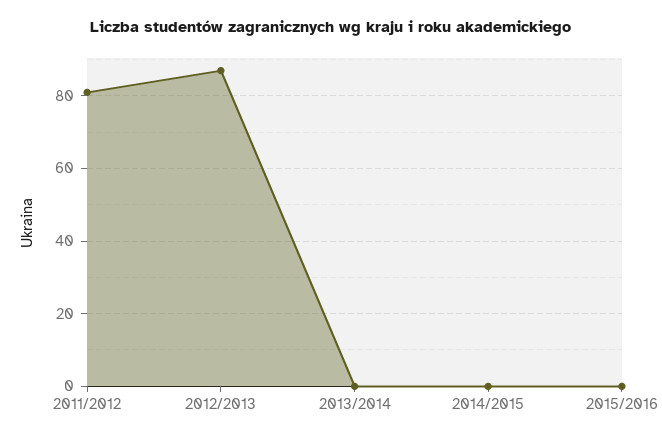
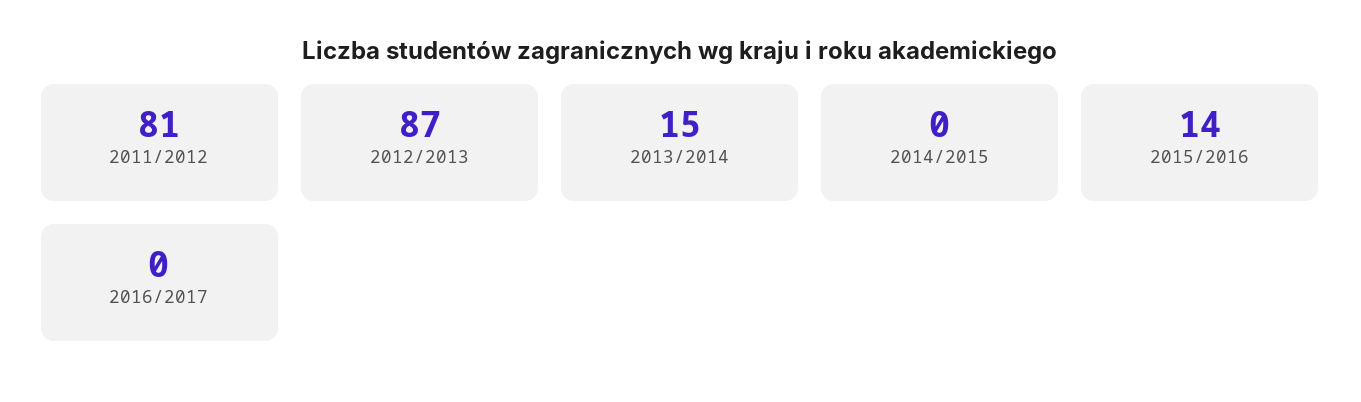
2013/2014: 0 -> 15
2015/2016: 0 -> 14
2016/2017: none -> 0

